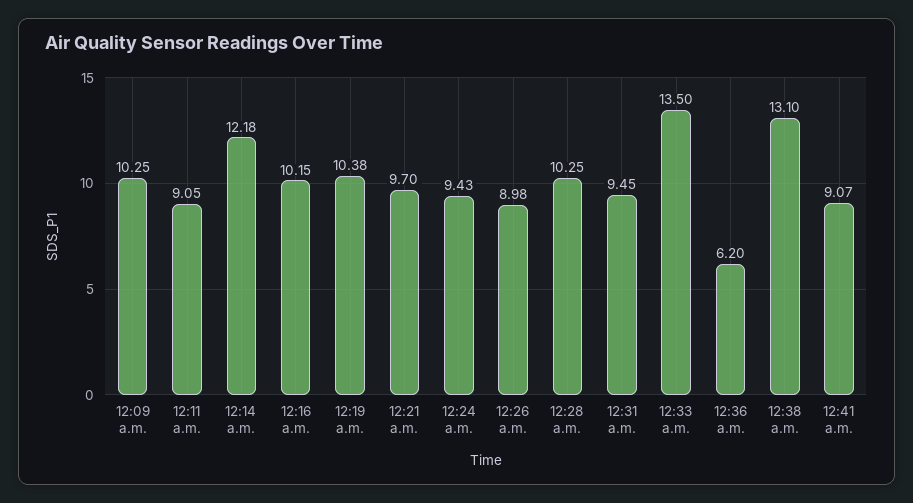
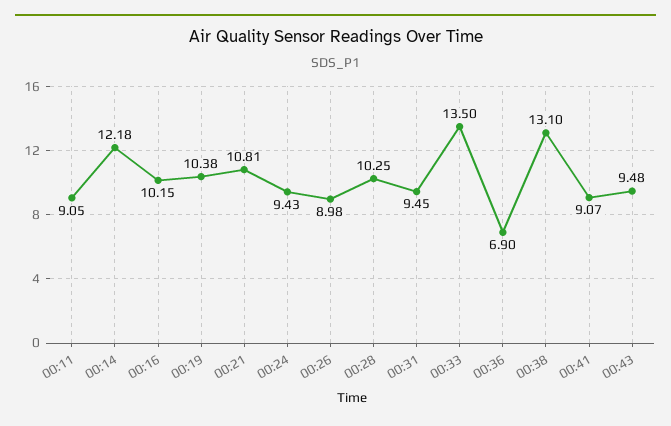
12:09 a.m.: 10.25 -> none
12:21 a.m.: 9.7 -> 10.81
12:36 a.m.: 6.2 -> 6.9
00:43: none -> 9.48

